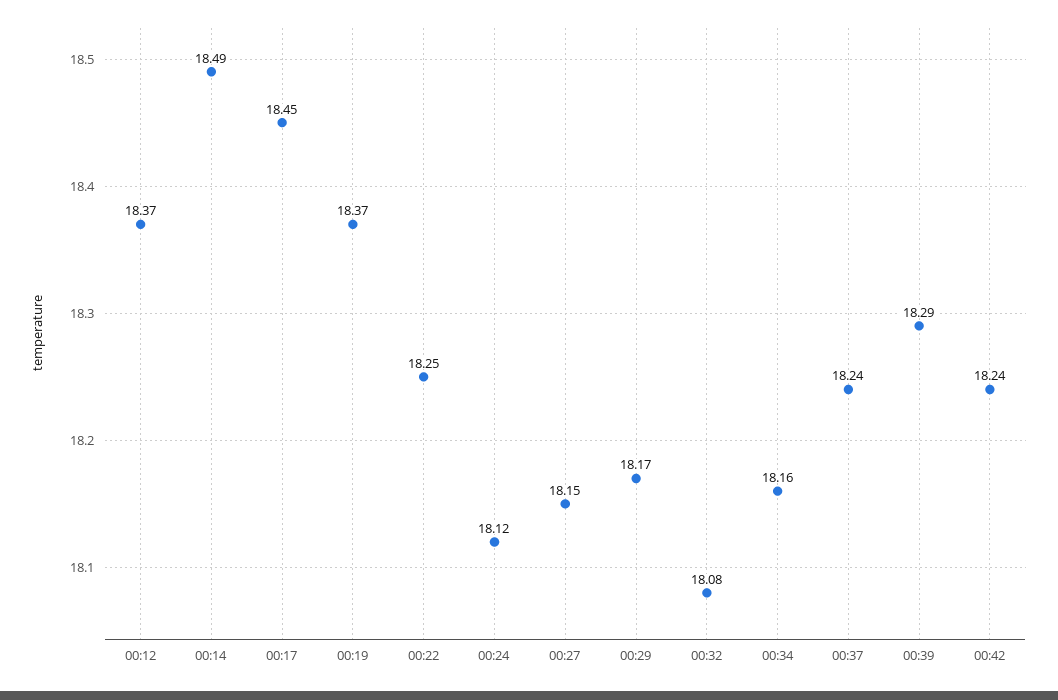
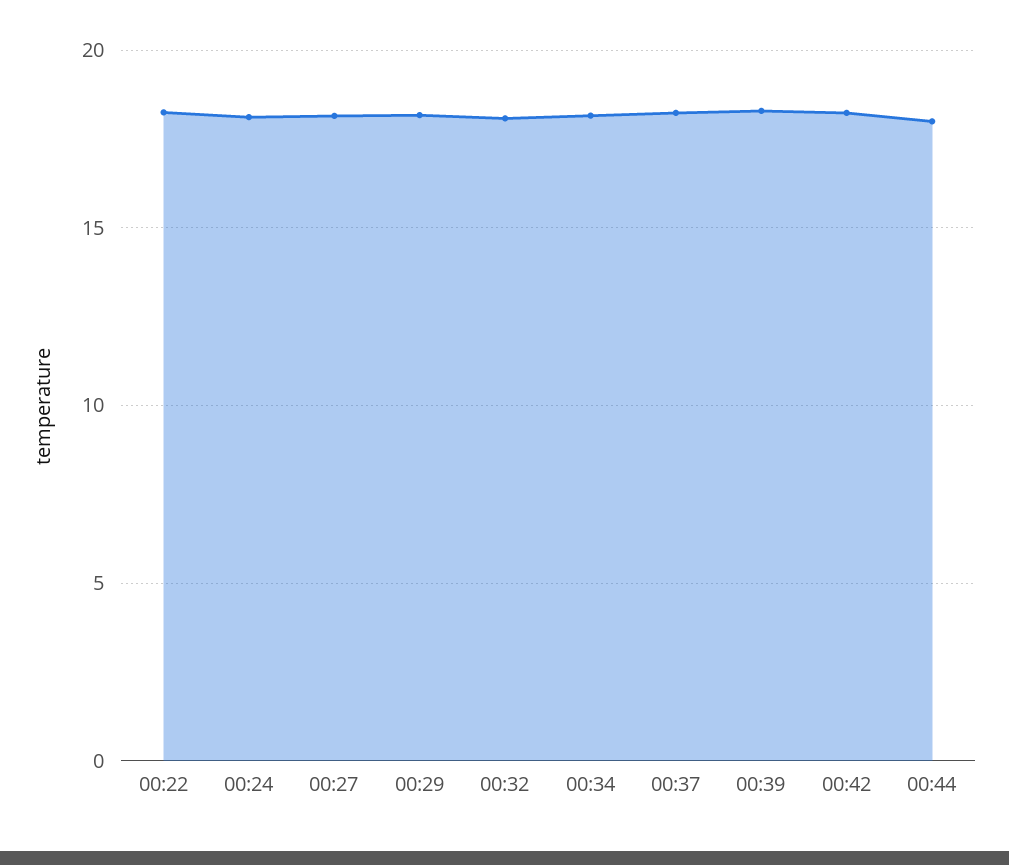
00:12: 18.37 -> none
00:14: 18.49 -> none
00:17: 18.45 -> none
00:19: 18.37 -> none
00:44: none -> 18

